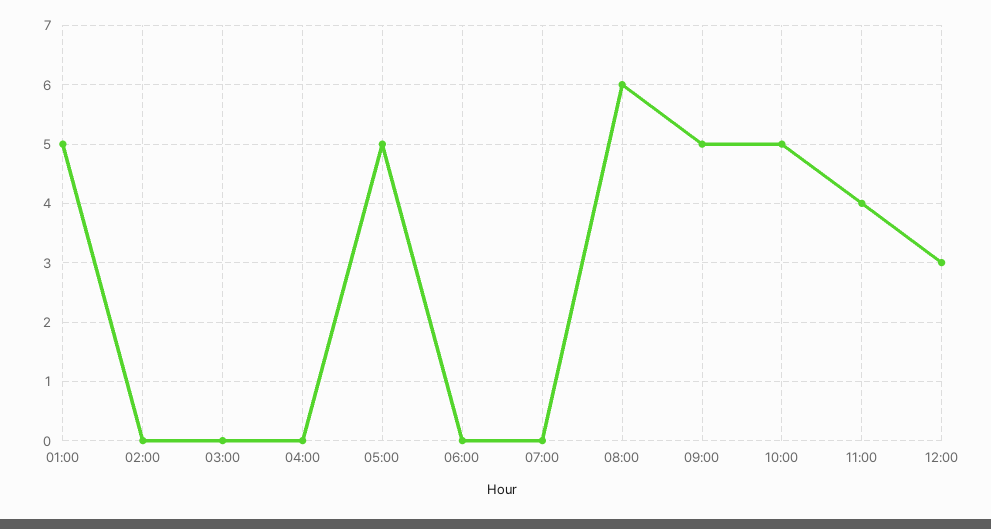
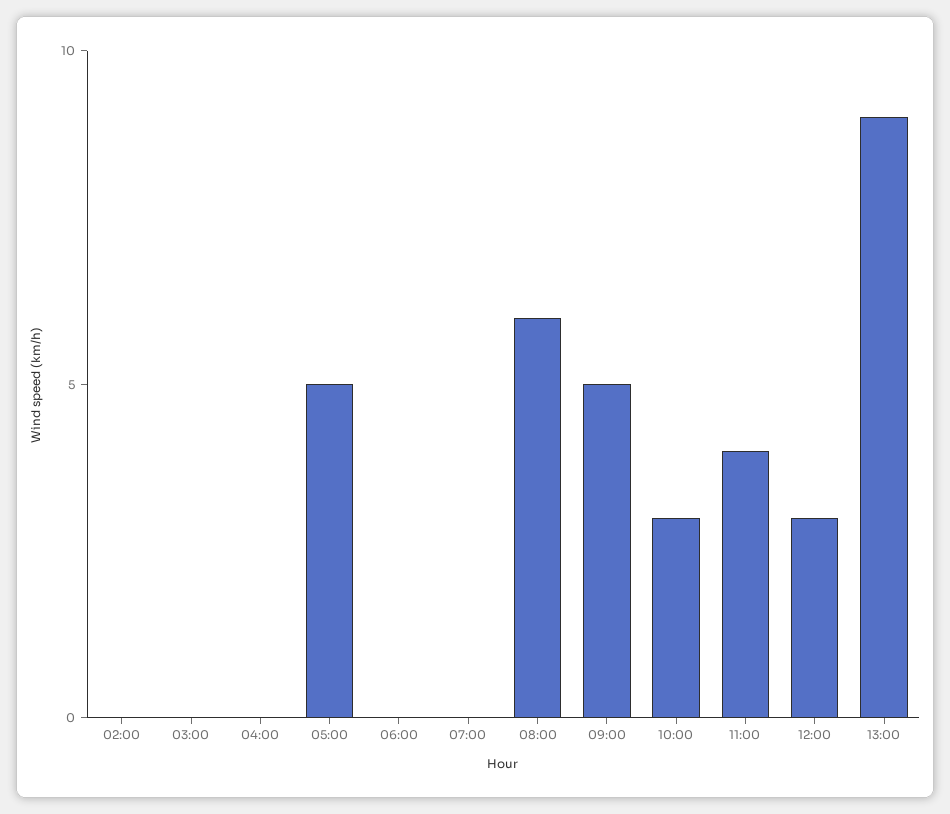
01:00: 5 -> none
10:00: 5 -> 3
13:00: none -> 9

